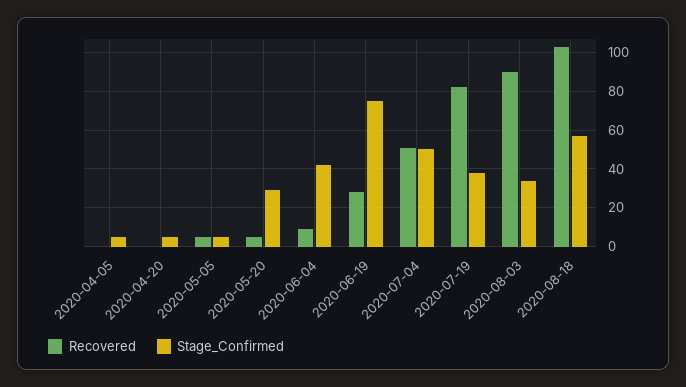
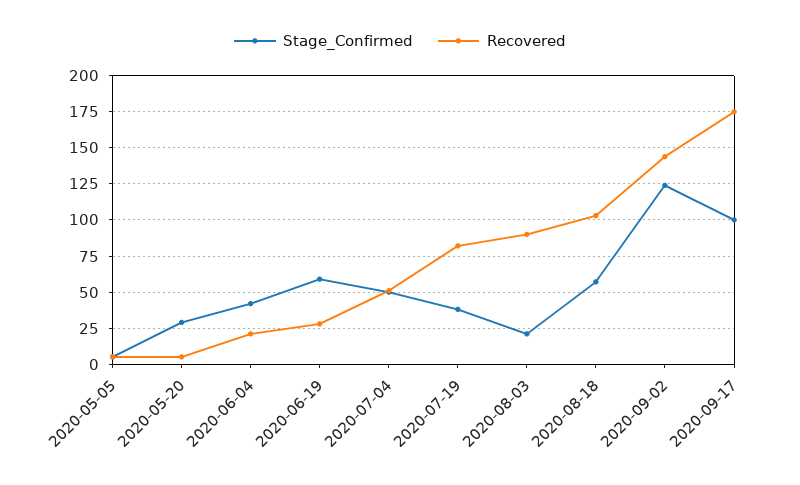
Recovered, 2020-04-05: 0 -> none
Stage_Confirmed, 2020-04-05: 5 -> none
Recovered, 2020-04-20: 0 -> none
Stage_Confirmed, 2020-04-20: 5 -> none
Recovered, 2020-06-04: 10 -> 20
Stage_Confirmed, 2020-06-19: 75 -> 60
Stage_Confirmed, 2020-08-03: 35 -> 20
Stage_Confirmed, 2020-09-02: none -> 125
Recovered, 2020-09-02: none -> 145
Stage_Confirmed, 2020-09-17: none -> 100
Recovered, 2020-09-17: none -> 175

